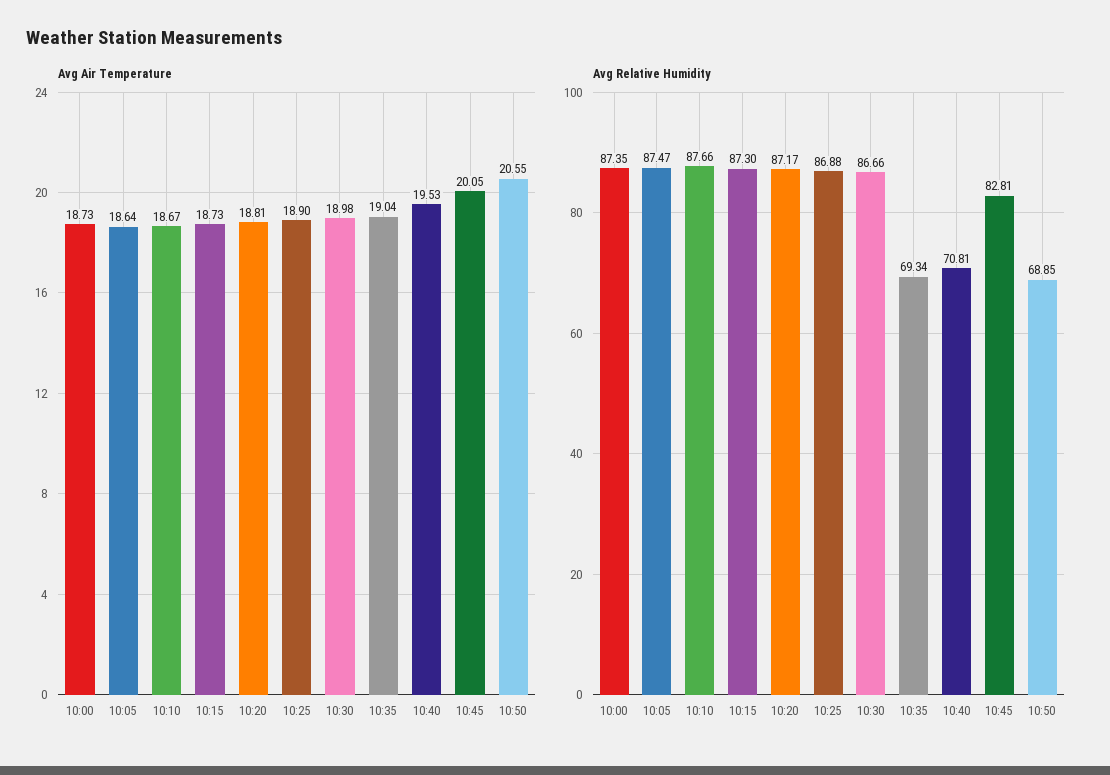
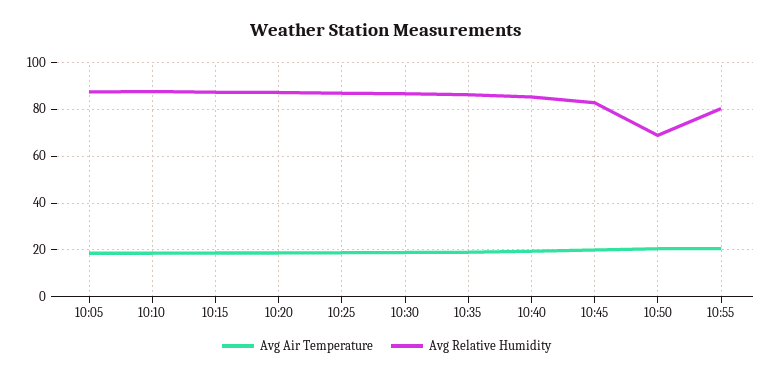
Avg Air Temperature, 10:00: 18.73 -> none
Avg Relative Humidity, 10:00: 87.35 -> none
Avg Relative Humidity, 10:35: 69.34 -> 85
Avg Relative Humidity, 10:40: 70.81 -> 85
Avg Air Temperature, 10:55: none -> 20
Avg Relative Humidity, 10:55: none -> 80

